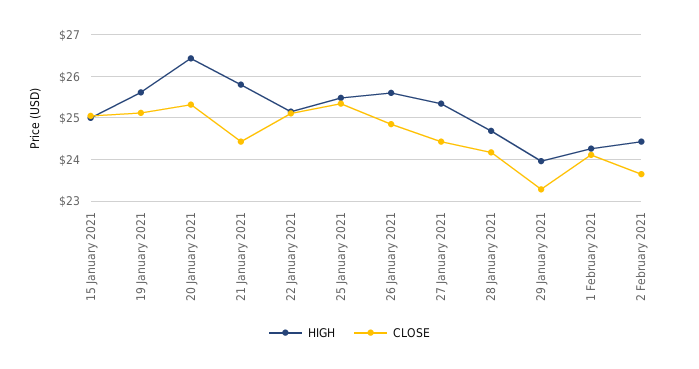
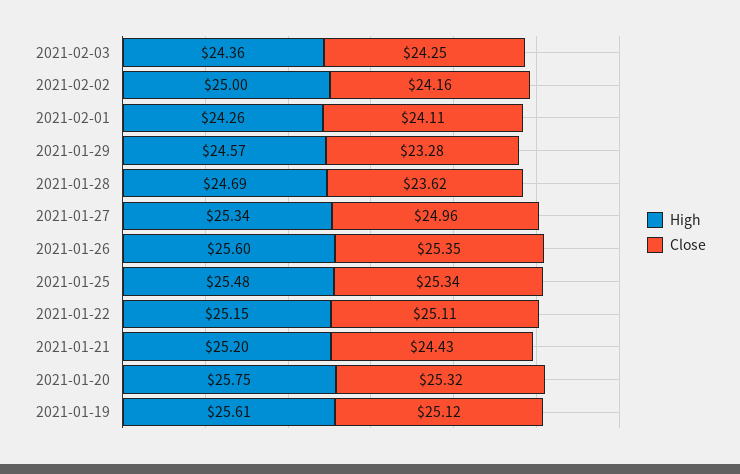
HIGH, 15 January 2021: 25 -> none
CLOSE, 15 January 2021: 25 -> none
HIGH, 20 January 2021: 26.4 -> 25.75
HIGH, 21 January 2021: 25.8 -> 25.2
CLOSE, 26 January 2021: 24.8 -> 25.35
CLOSE, 27 January 2021: 24.4 -> 24.96
CLOSE, 28 January 2021: 24.2 -> 23.62
HIGH, 29 January 2021: 24 -> 24.57
HIGH, 2 February 2021: 24.4 -> 25
CLOSE, 2 February 2021: 23.6 -> 24.16
HIGH, 2021-02-03: none -> 24.36
CLOSE, 2021-02-03: none -> 24.25

